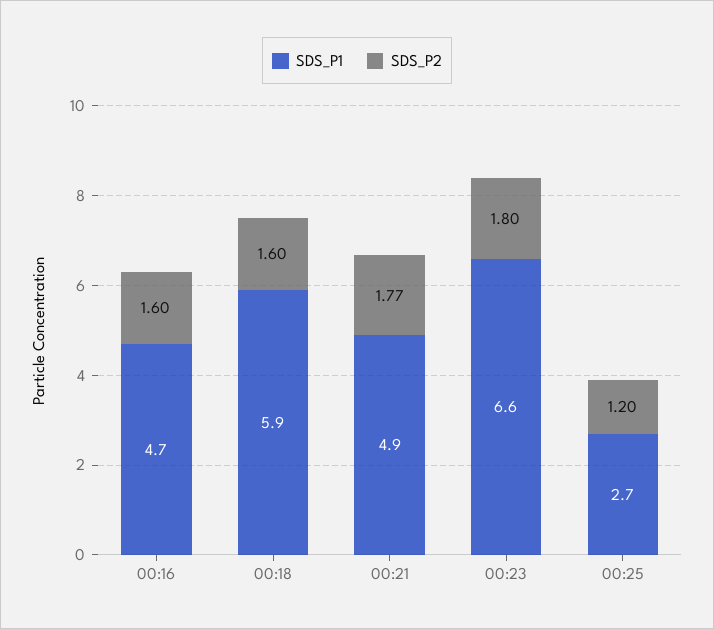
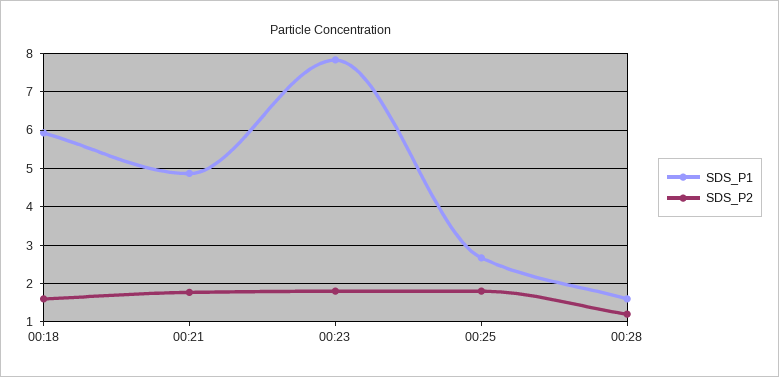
SDS_P1, 00:16: 4.7 -> none
SDS_P2, 00:16: 1.6 -> none
SDS_P1, 00:23: 6.6 -> 7.8
SDS_P2, 00:25: 1.2 -> 1.8
SDS_P1, 00:28: none -> 1.6
SDS_P2, 00:28: none -> 1.2

